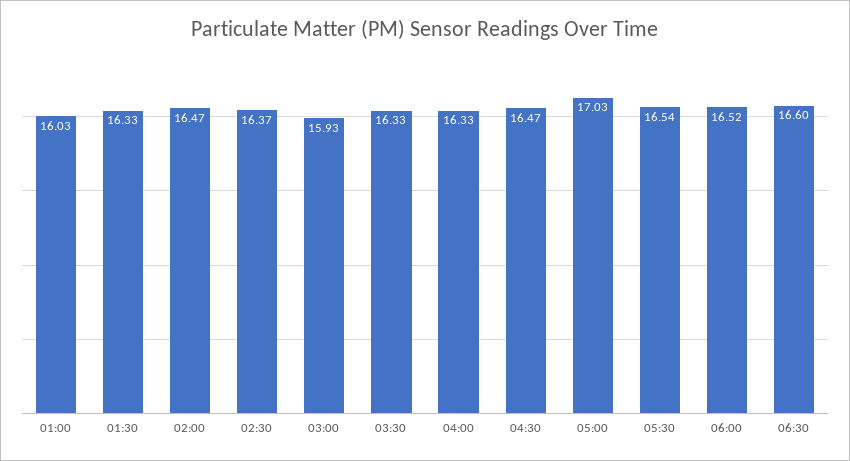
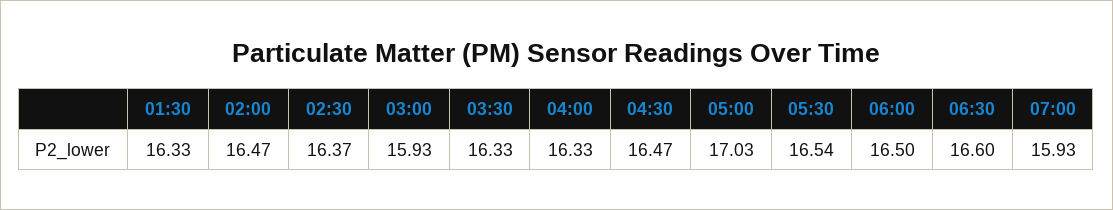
01:00: 16.03 -> none
06:00: 16.52 -> 16.5
07:00: none -> 15.93

